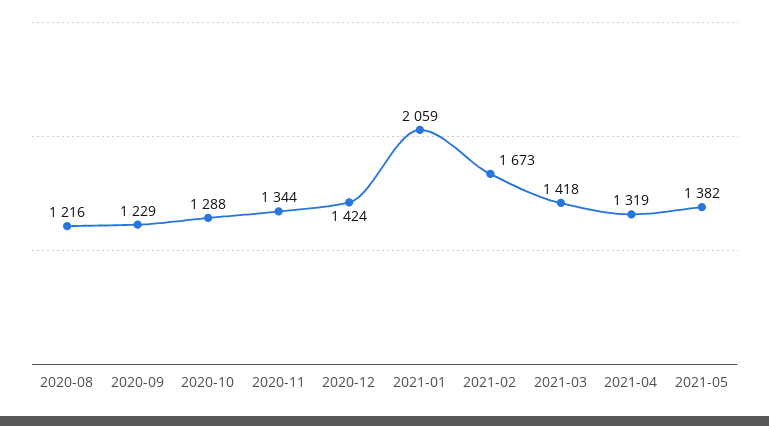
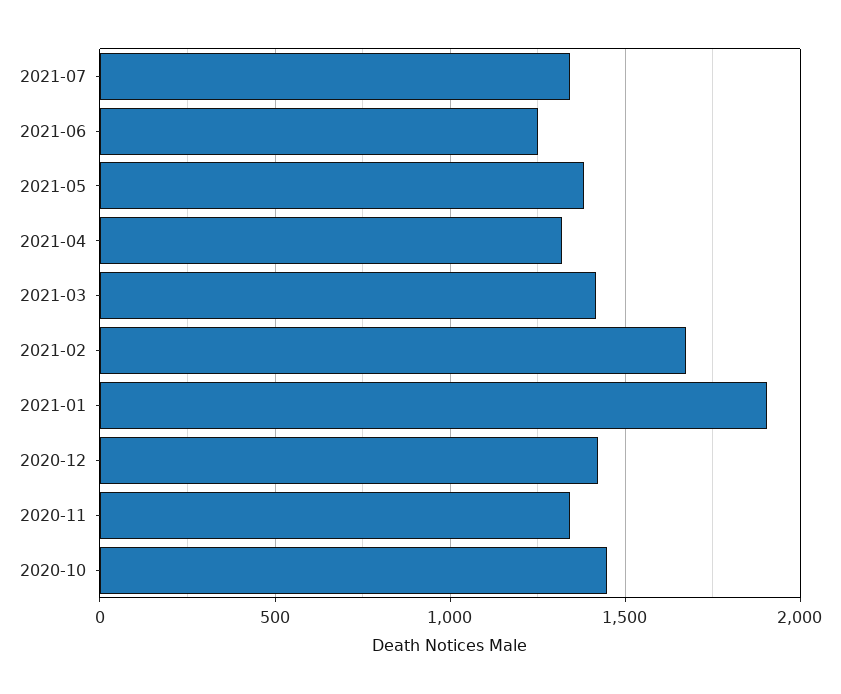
2020-08: 1216 -> none
2020-09: 1229 -> none
2020-10: 1288 -> 1450
2021-01: 2059 -> 1900
2021-07: none -> 1350
2021-06: none -> 1250

